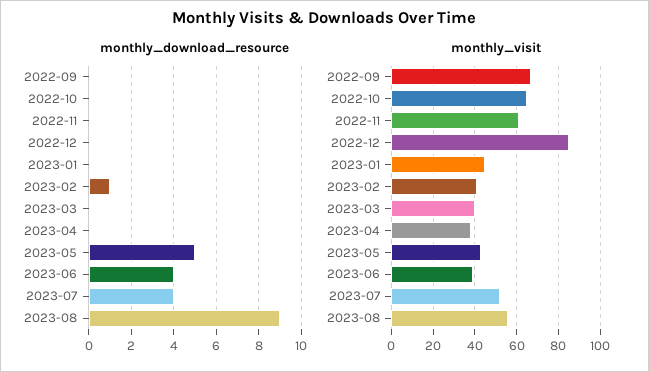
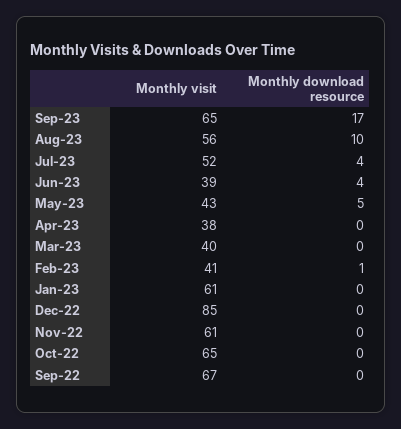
monthly_download_resource, 2023-08: 9 -> 10
monthly_visit, 2023-01: 45 -> 61
monthly_visit, Sep-23: none -> 65
monthly_download_resource, Sep-23: none -> 17

